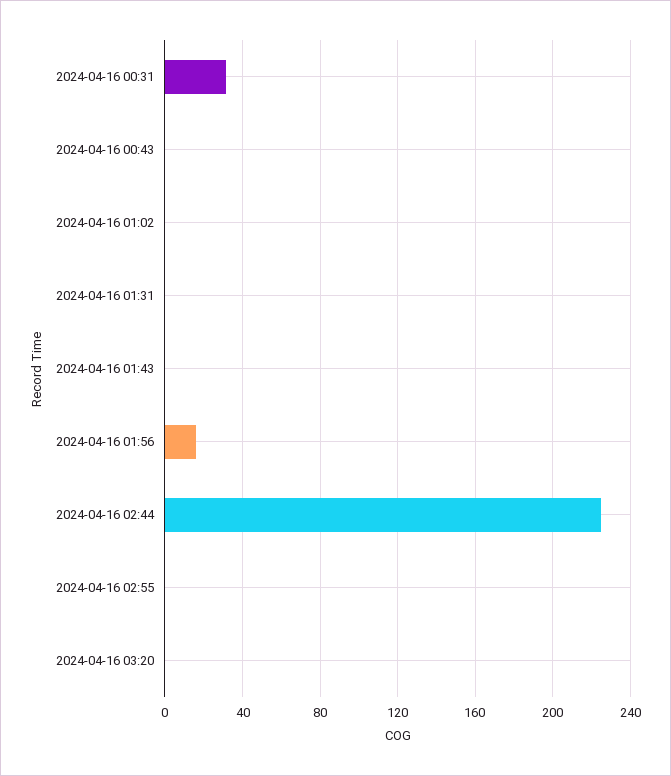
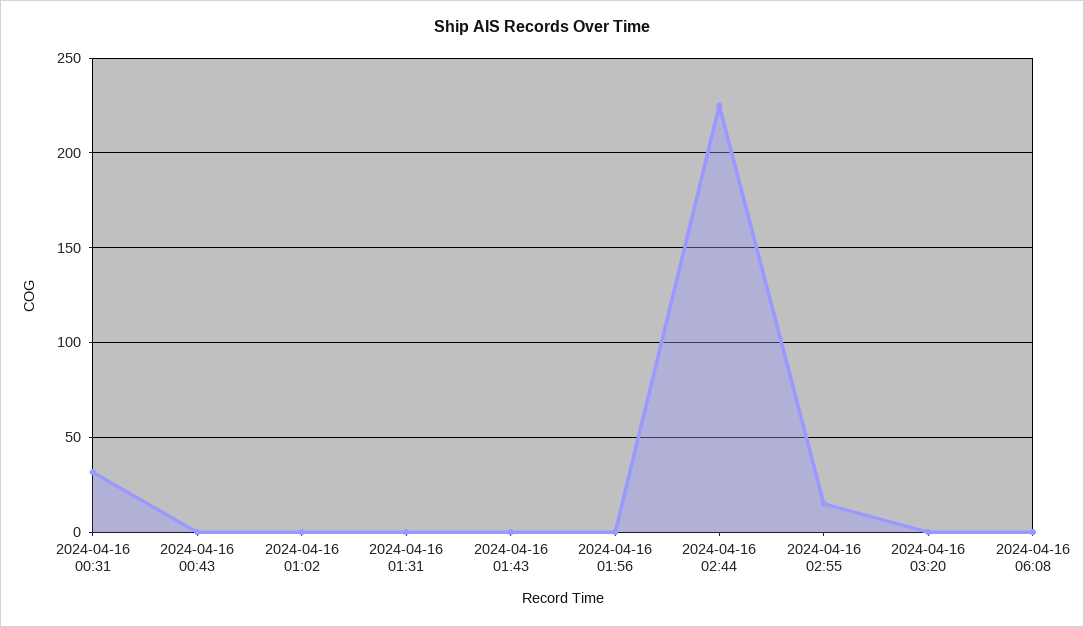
2024-04-16 01:56: 15 -> 0
2024-04-16 02:55: 0 -> 15
2024-04-16 06:08: none -> 0

